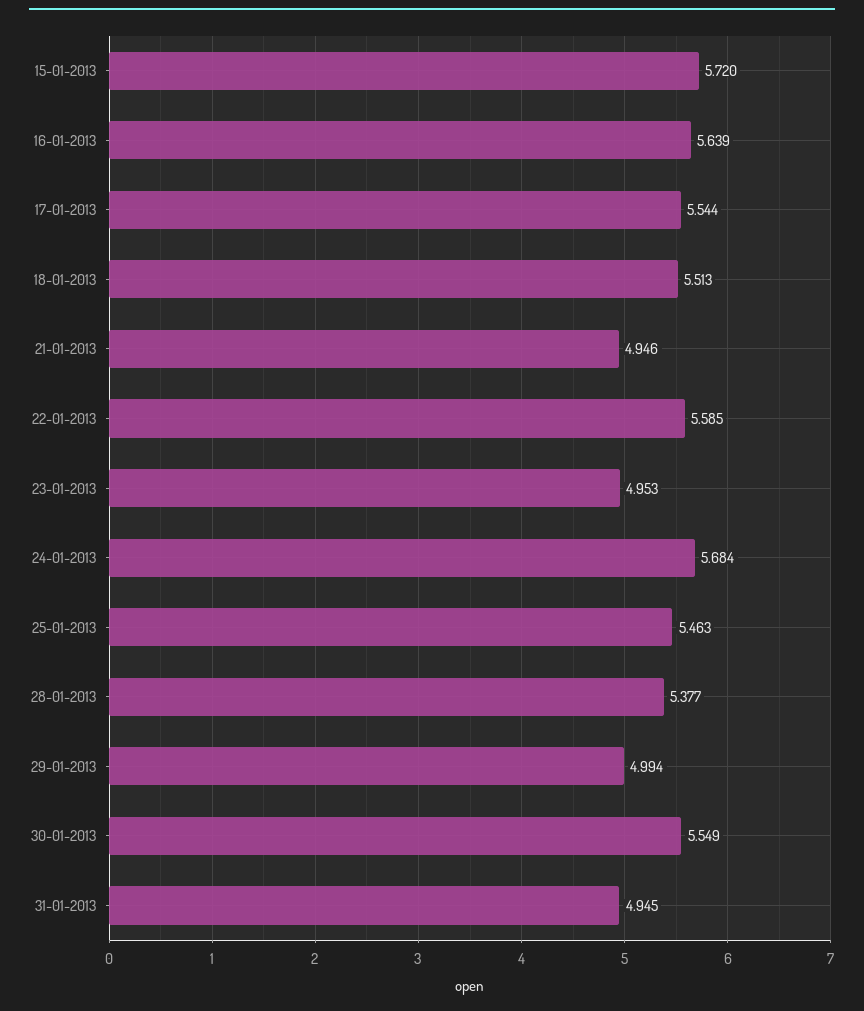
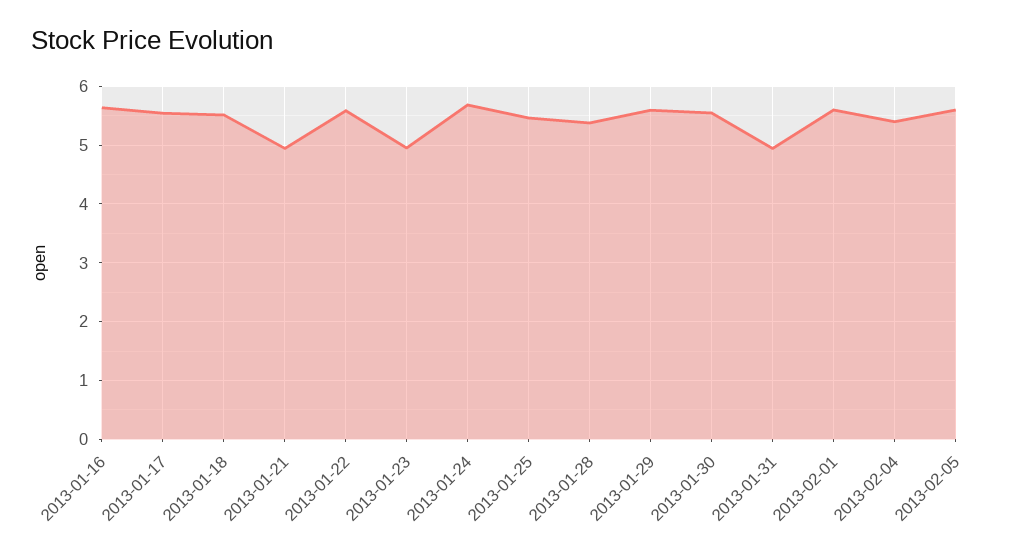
15-01-2013: 5.72 -> none
29-01-2013: 4.994 -> 5.6
2013-02-01: none -> 5.6
2013-02-04: none -> 5.4
2013-02-05: none -> 5.6

